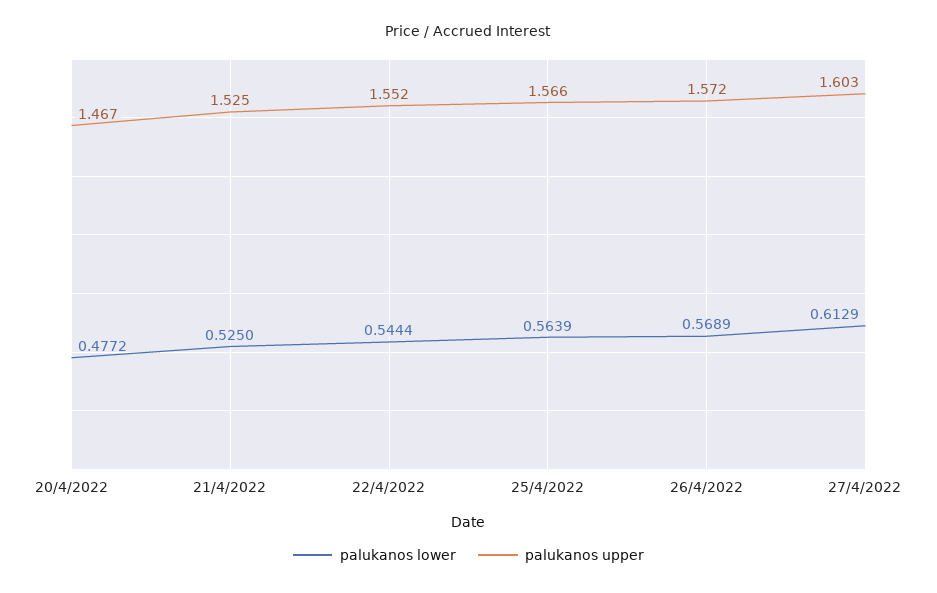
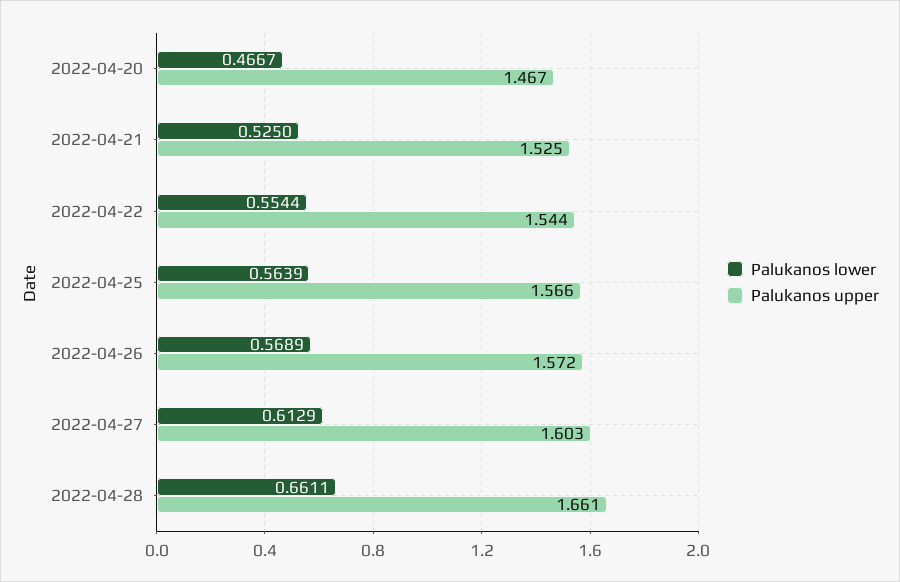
palukanos lower, 20/4/2022: 0.4772 -> 0.4667
palukanos lower, 22/4/2022: 0.5444 -> 0.5544
palukanos upper, 22/4/2022: 1.552 -> 1.544
palukanos lower, 2022-04-28: none -> 0.6611
palukanos upper, 2022-04-28: none -> 1.661

